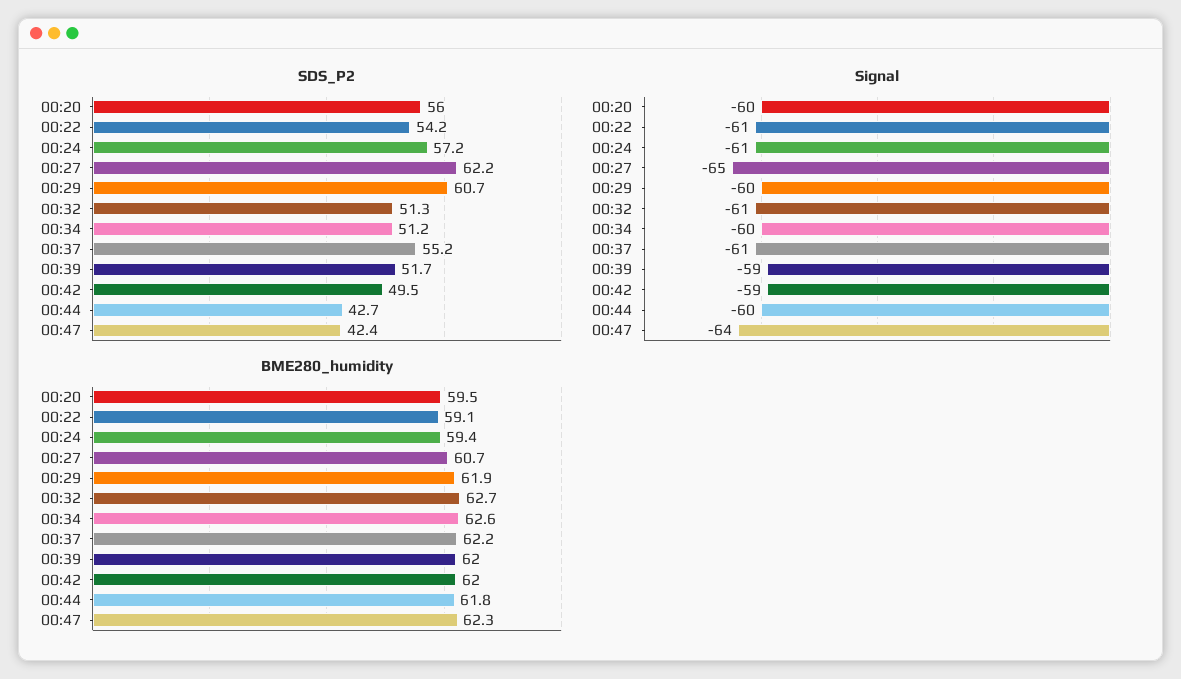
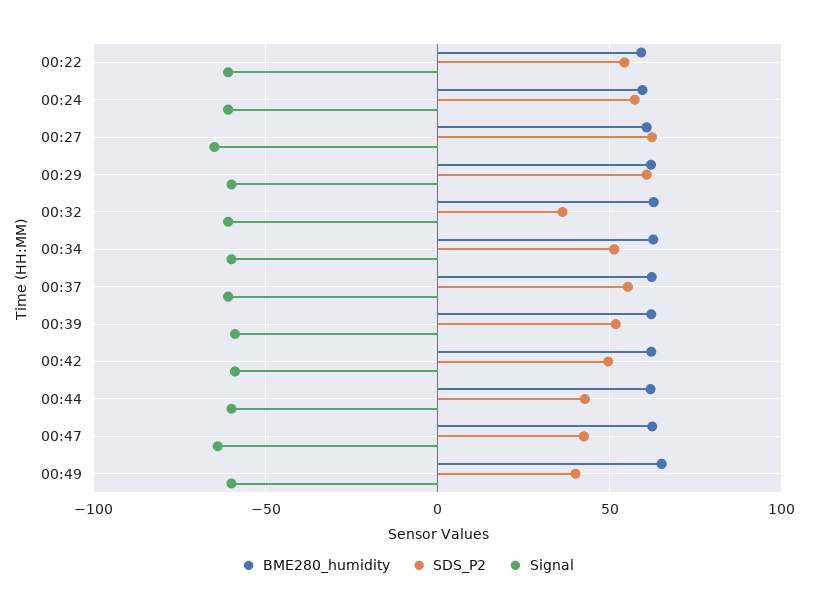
SDS_P2, 00:20: 56 -> none
SDS_P2, 00:32: 51.3 -> 35
Signal, 00:20: -60 -> none
BME280_humidity, 00:20: 59.5 -> none
BME280_humidity, 00:49: none -> 65
SDS_P2, 00:49: none -> 40
Signal, 00:49: none -> -60

